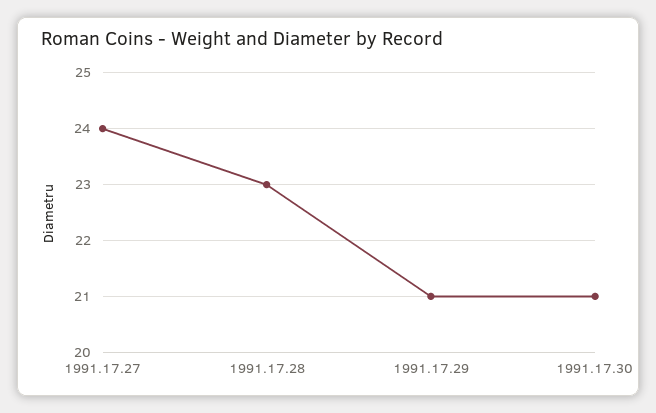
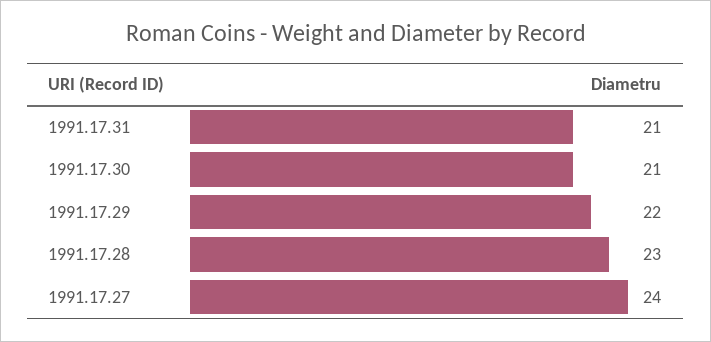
1991.17.29: 21 -> 22
1991.17.31: none -> 21

